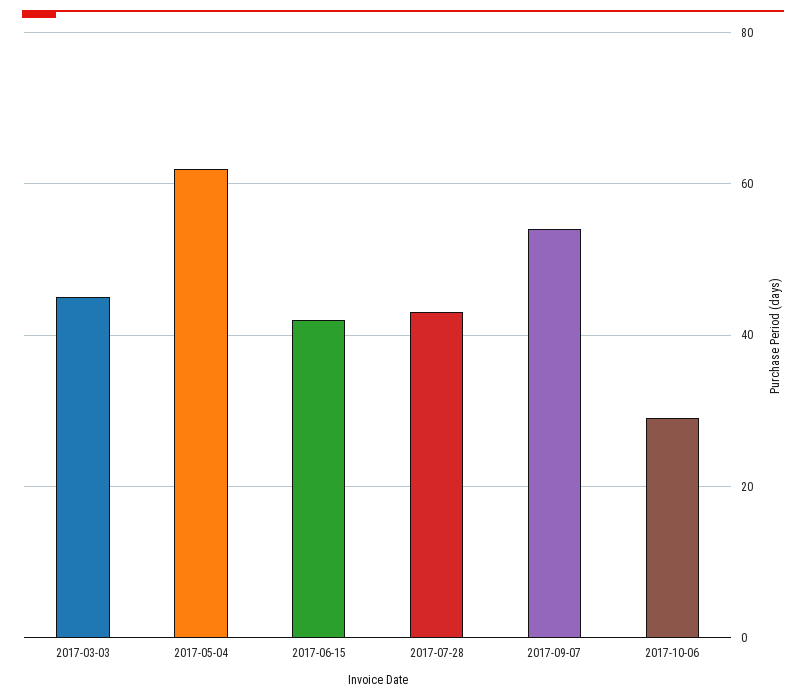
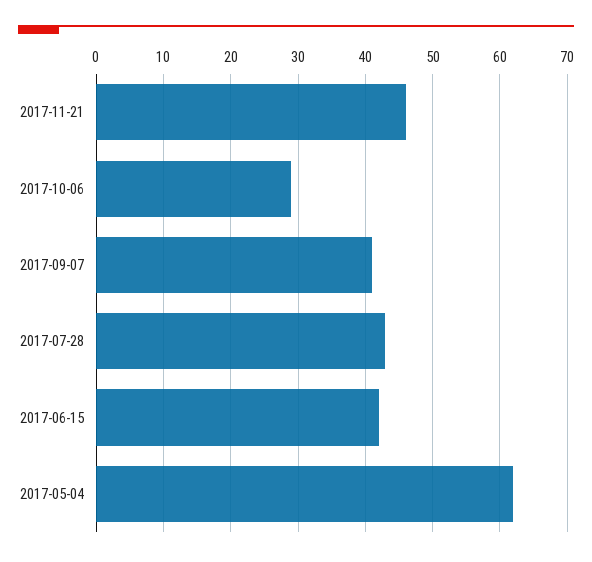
2017-03-03: 45 -> none
2017-09-07: 55 -> 41
2017-11-21: none -> 46

